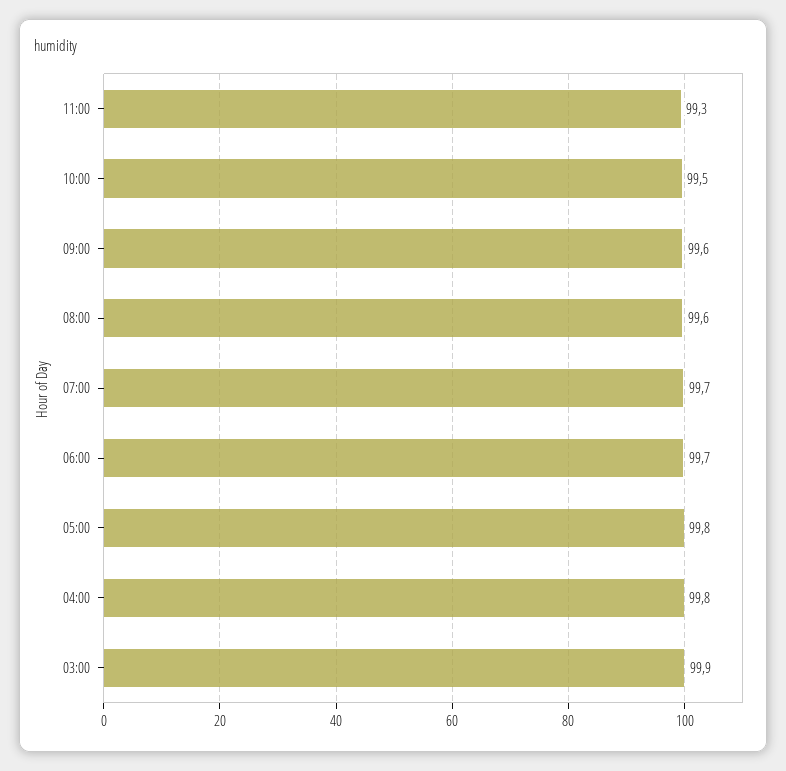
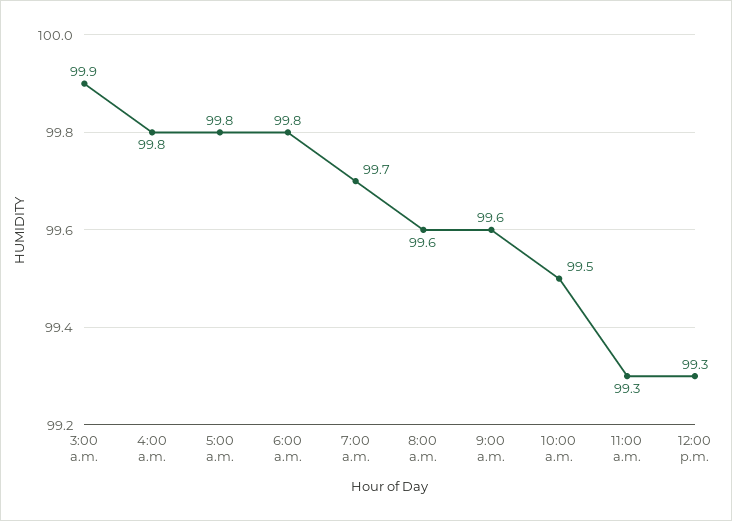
06:00: 99.7 -> 99.8
12:00 p.m.: none -> 99.3

